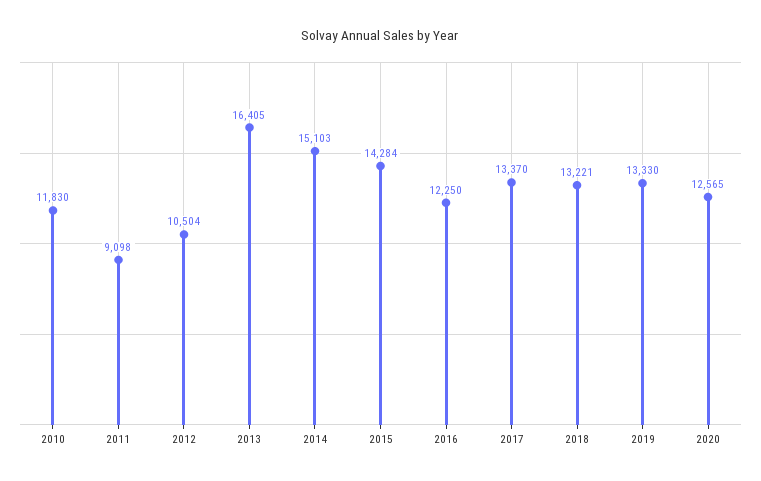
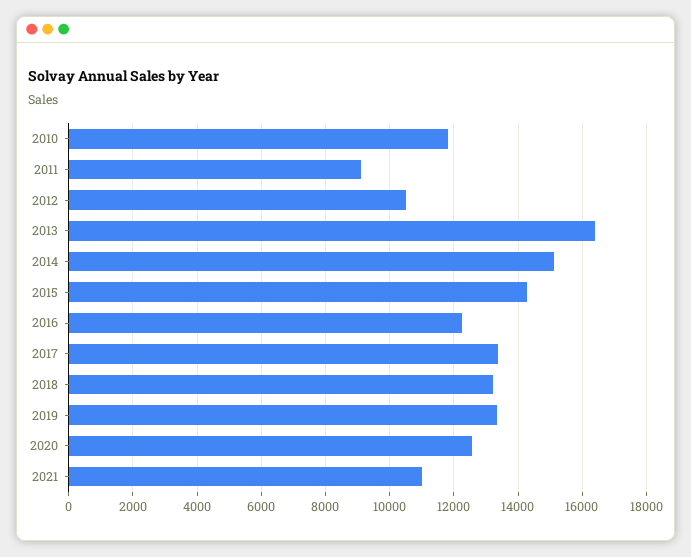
2021: none -> 11000

